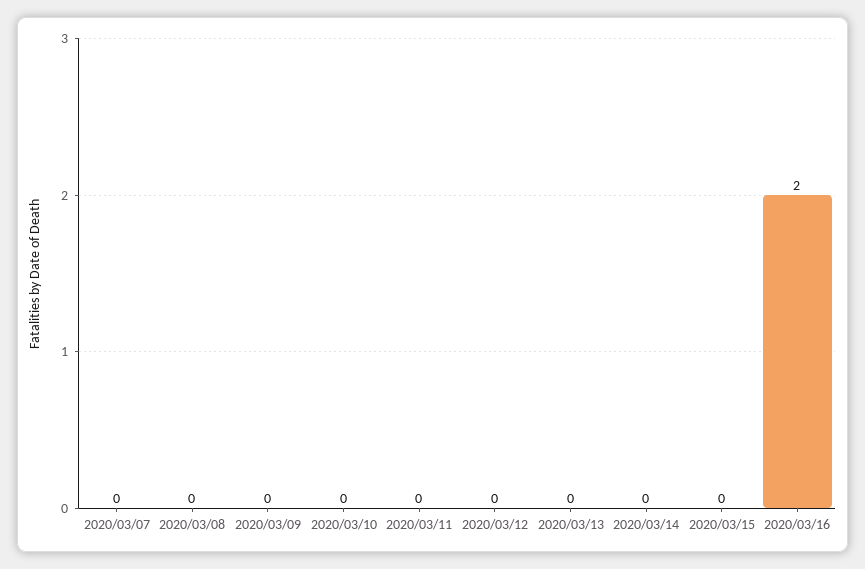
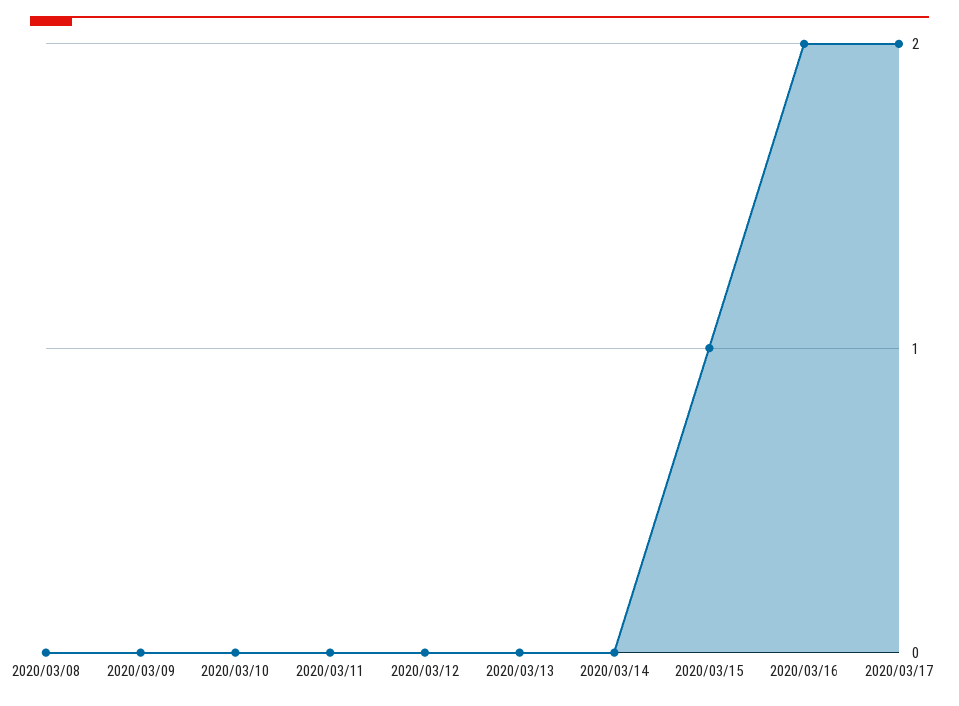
2020/03/07: 0 -> none
2020/03/15: 0 -> 1
2020/03/17: none -> 2

